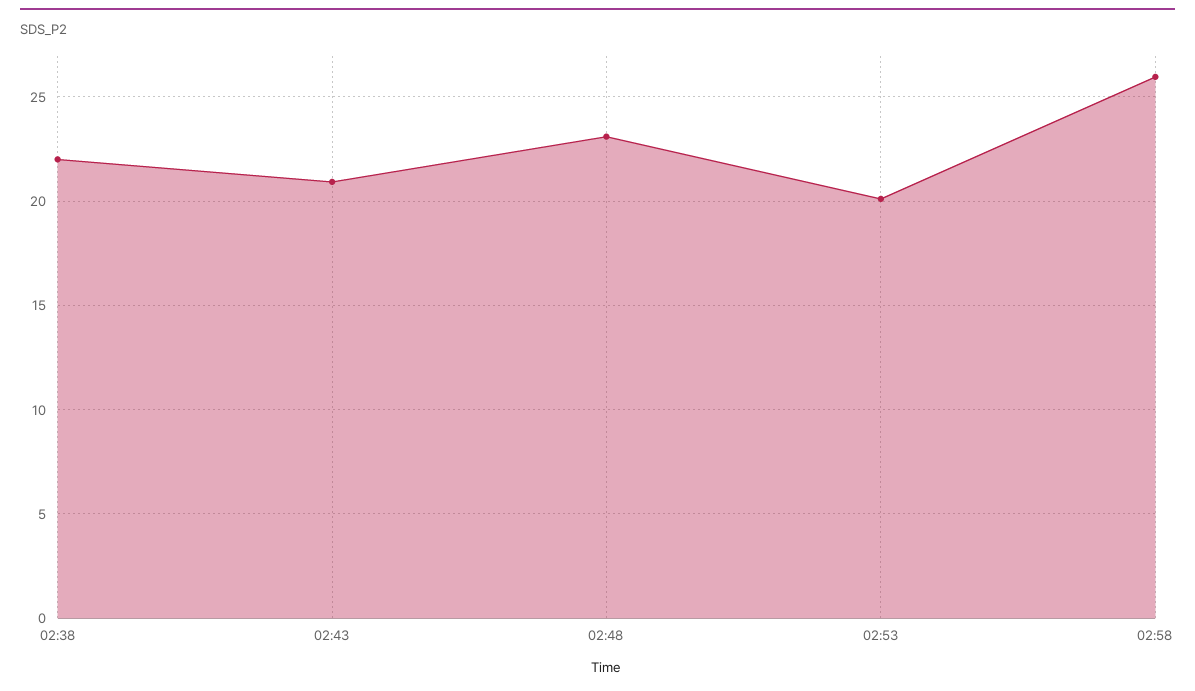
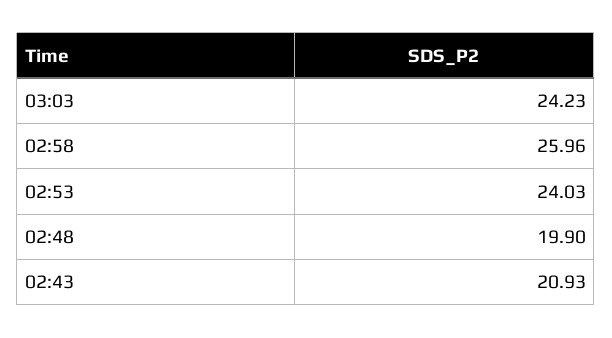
02:38: 22 -> none
02:48: 23 -> 19.9
02:53: 20 -> 24.03
03:03: none -> 24.23

